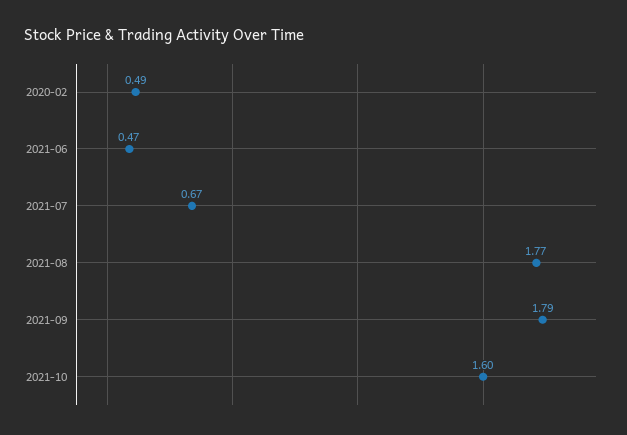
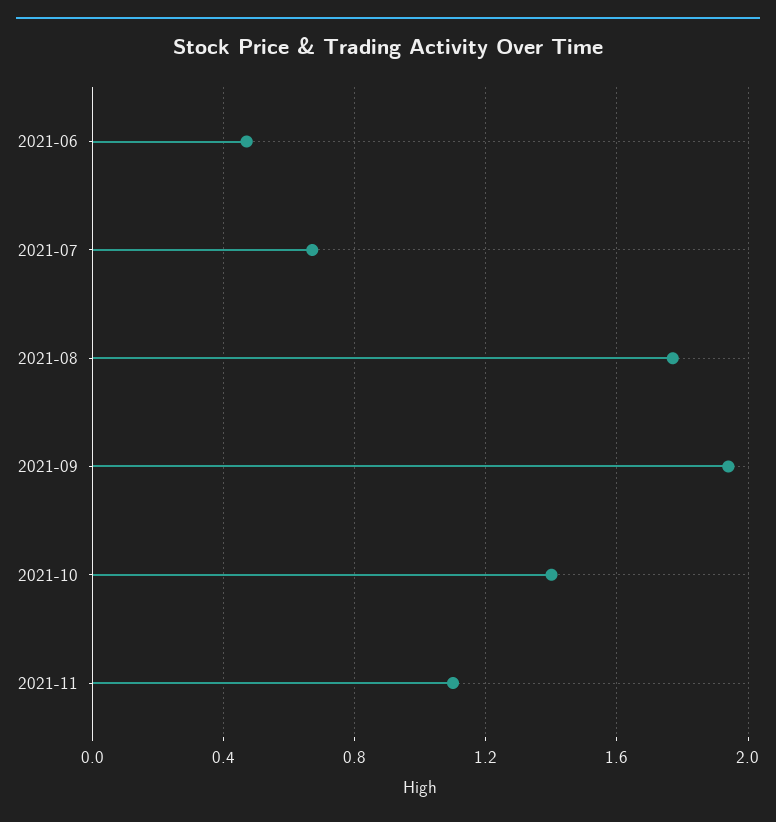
2020-02: 0.49 -> none
2021-09: 1.79 -> 1.95
2021-10: 1.6 -> 1.4
2021-11: none -> 1.1

